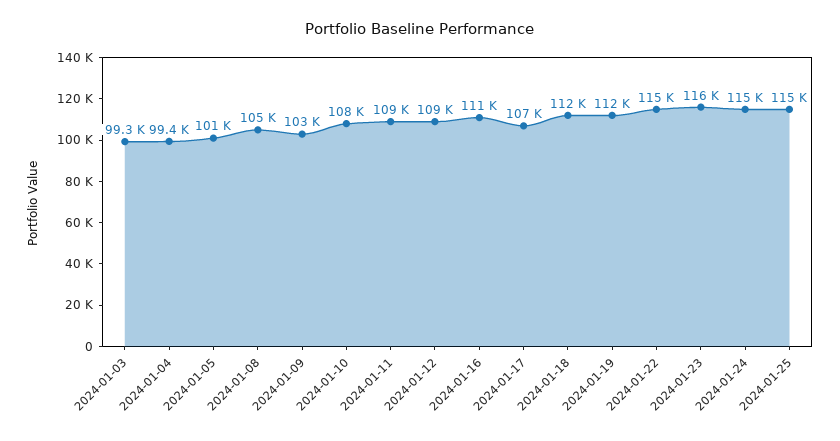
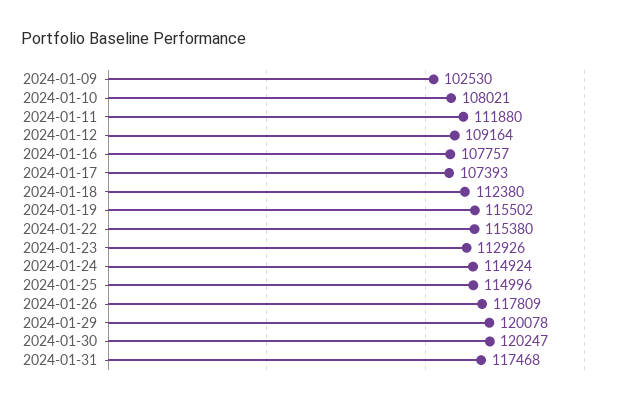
2024-01-03: 99300 -> none
2024-01-04: 99400 -> none
2024-01-05: 101000 -> none
2024-01-08: 105000 -> none
2024-01-11: 109000 -> 111880
2024-01-16: 111000 -> 107757
2024-01-19: 112000 -> 115502
2024-01-23: 116000 -> 112926
2024-01-26: none -> 117809
2024-01-29: none -> 120078
2024-01-30: none -> 120247
2024-01-31: none -> 117468

